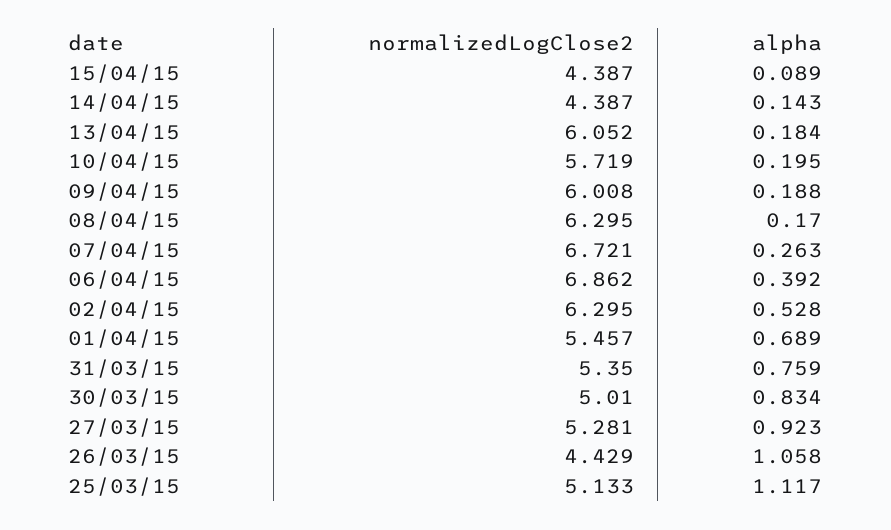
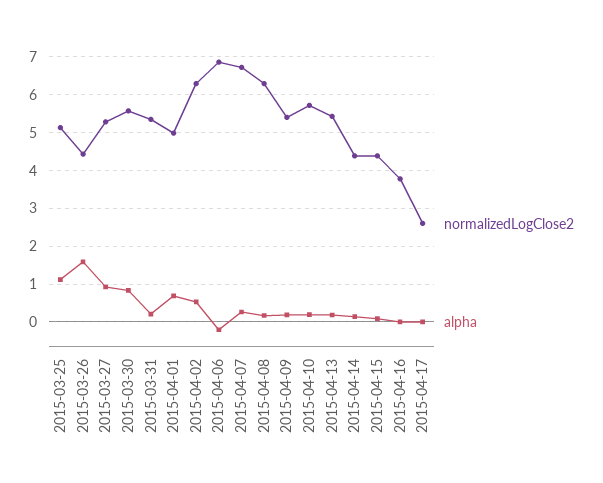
normalizedLogClose2, 13/04/15: 6.052 -> 5.4
normalizedLogClose2, 09/04/15: 6.008 -> 5.4
alpha, 06/04/15: 0.392 -> -0.2
normalizedLogClose2, 01/04/15: 5.457 -> 5
alpha, 31/03/15: 0.759 -> 0.2
normalizedLogClose2, 30/03/15: 5.01 -> 5.6
alpha, 26/03/15: 1.058 -> 1.6
normalizedLogClose2, 2015-04-16: none -> 3.8
alpha, 2015-04-16: none -> 0
normalizedLogClose2, 2015-04-17: none -> 2.6
alpha, 2015-04-17: none -> 0

